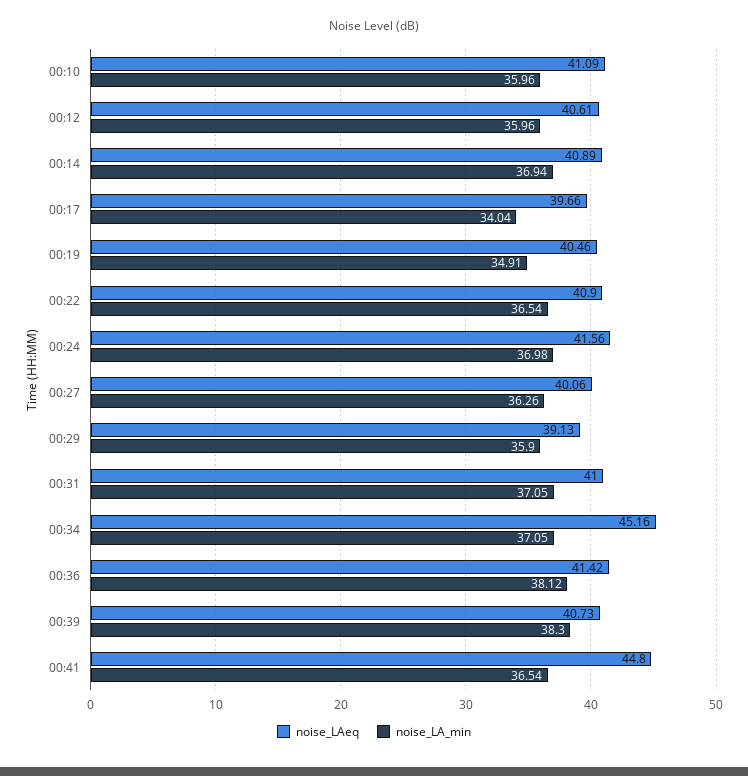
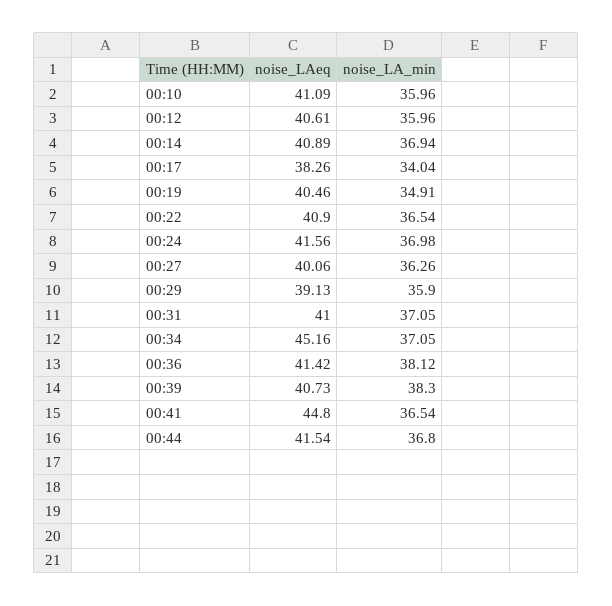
noise_LAeq, 00:17: 39.66 -> 38.26
noise_LAeq, 00:44: none -> 41.54
noise_LA_min, 00:44: none -> 36.8

